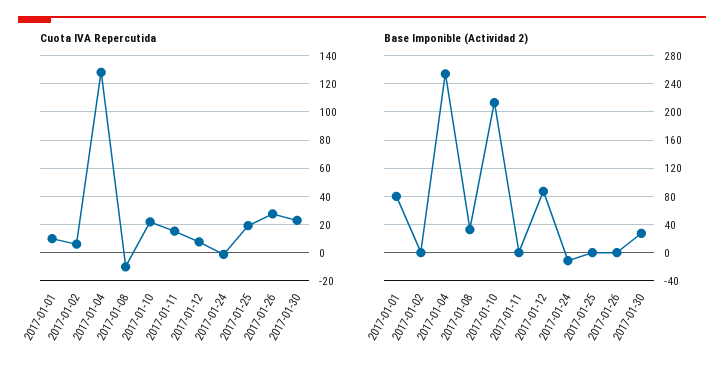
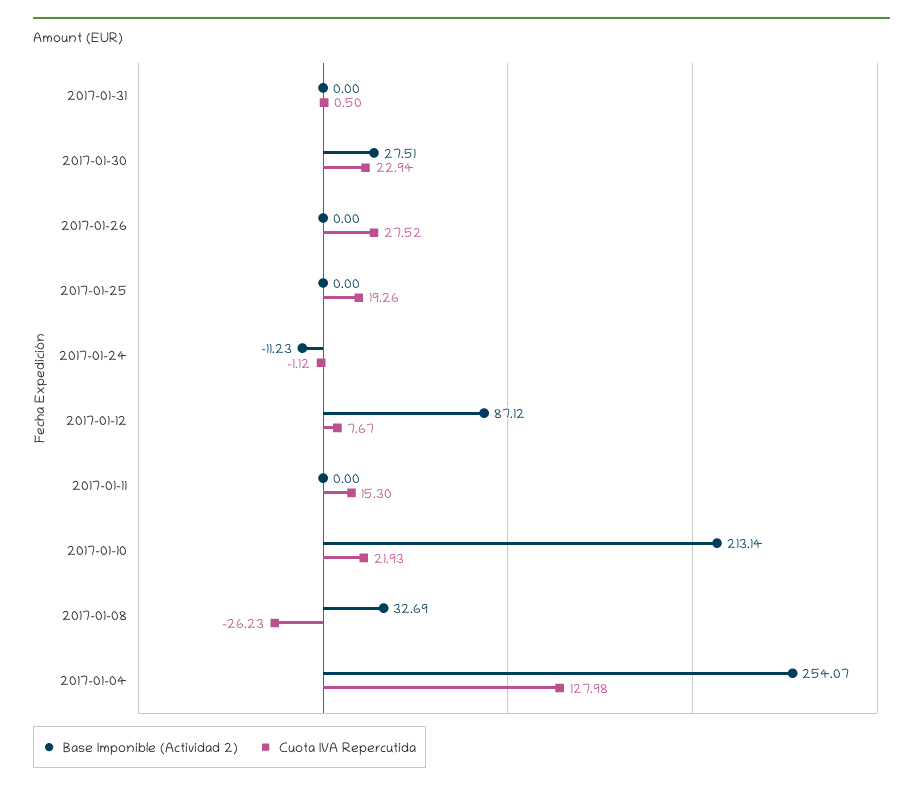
Cuota IVA Repercutida, 2017-01-01: 10 -> none
Cuota IVA Repercutida, 2017-01-02: 5 -> none
Cuota IVA Repercutida, 2017-01-08: -10 -> -26.23
Base Imponible (Actividad 2), 2017-01-01: 80 -> none
Base Imponible (Actividad 2), 2017-01-02: 0 -> none
Base Imponible (Actividad 2), 2017-01-31: none -> 0
Cuota IVA Repercutida, 2017-01-31: none -> 0.5

